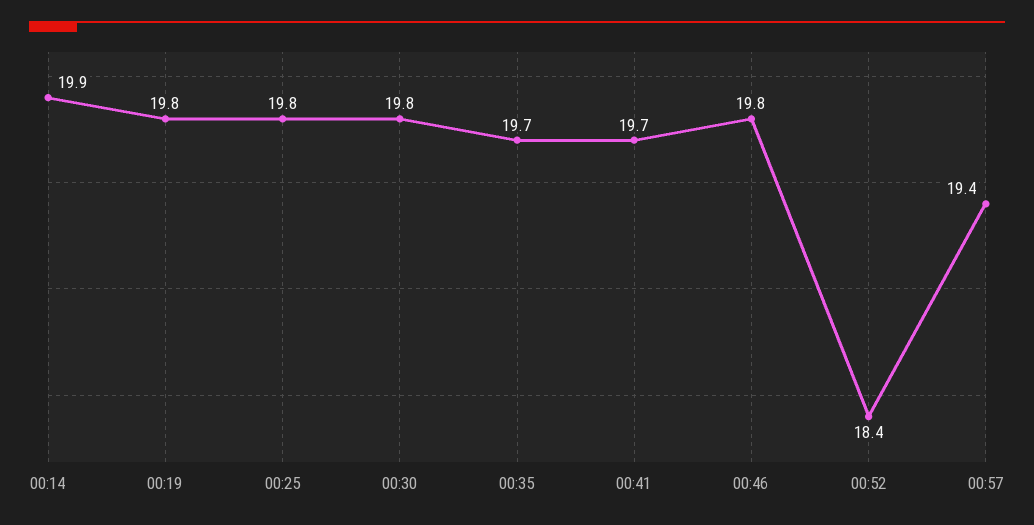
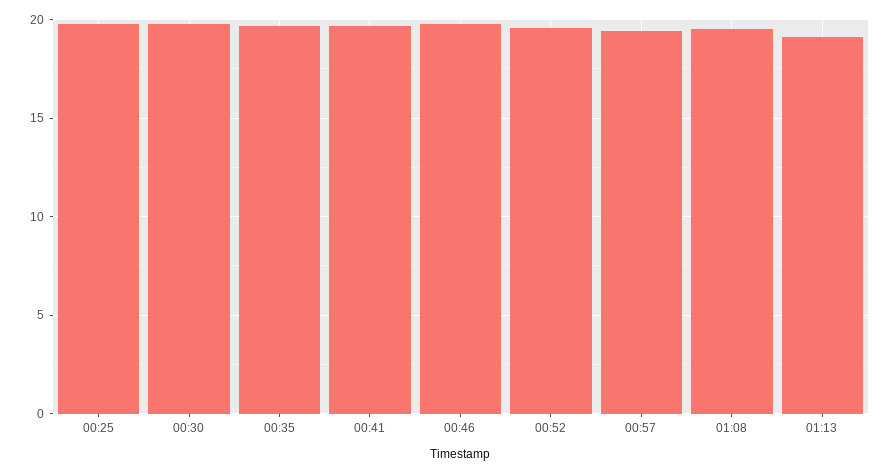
00:14: 19.9 -> none
00:19: 19.8 -> none
00:52: 18.4 -> 19.5
01:08: none -> 19.5
01:13: none -> 19

